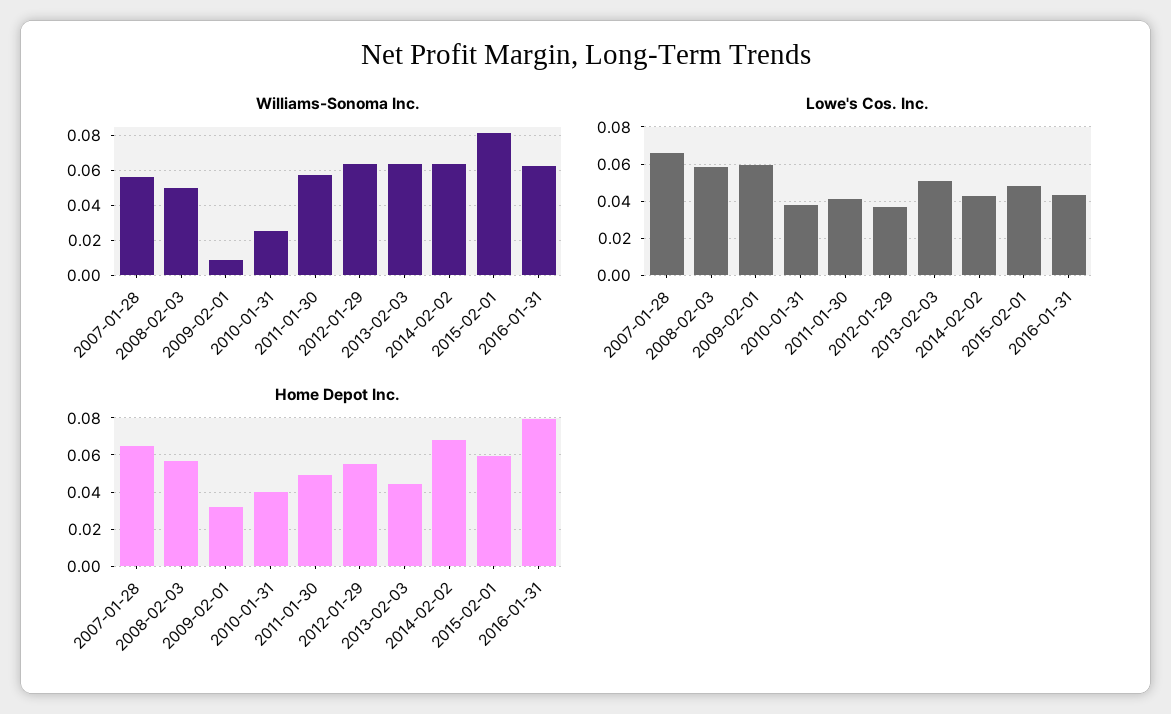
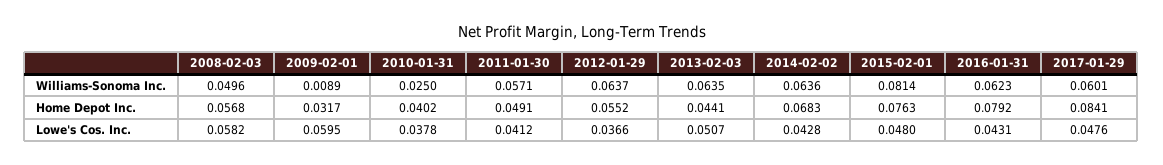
Williams-Sonoma Inc., 2007-01-28: 0.055 -> none
Lowe's Cos. Inc., 2007-01-28: 0.065 -> none
Home Depot Inc., 2007-01-28: 0.065 -> none
Home Depot Inc., 2015-02-01: 0.06 -> 0.0763
Williams-Sonoma Inc., 2017-01-29: none -> 0.0601
Home Depot Inc., 2017-01-29: none -> 0.0841
Lowe's Cos. Inc., 2017-01-29: none -> 0.0476

